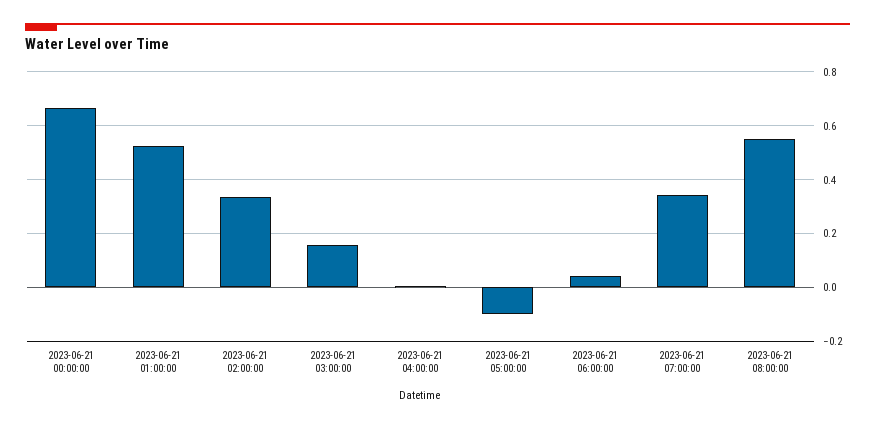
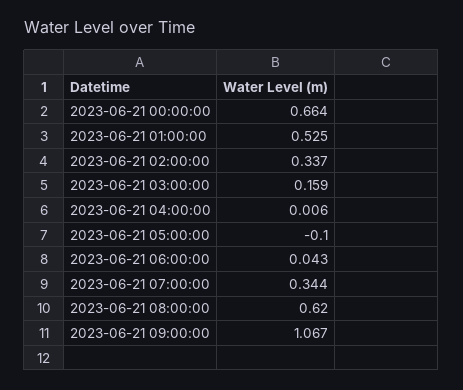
2023-06-21 08:00:00: 0.55 -> 0.62
2023-06-21 09:00:00: none -> 1.067

